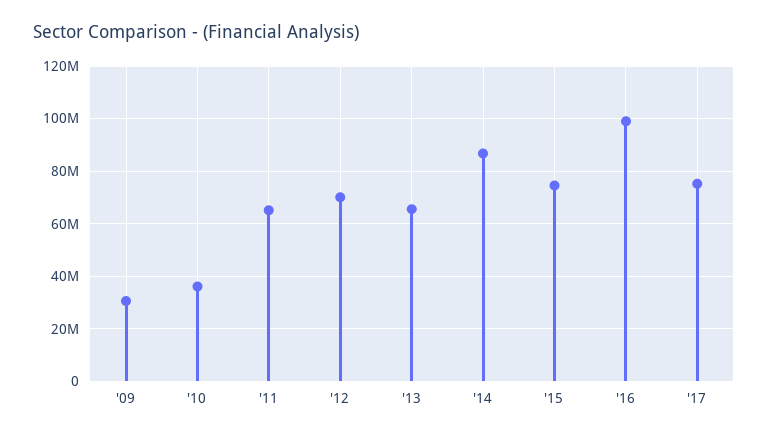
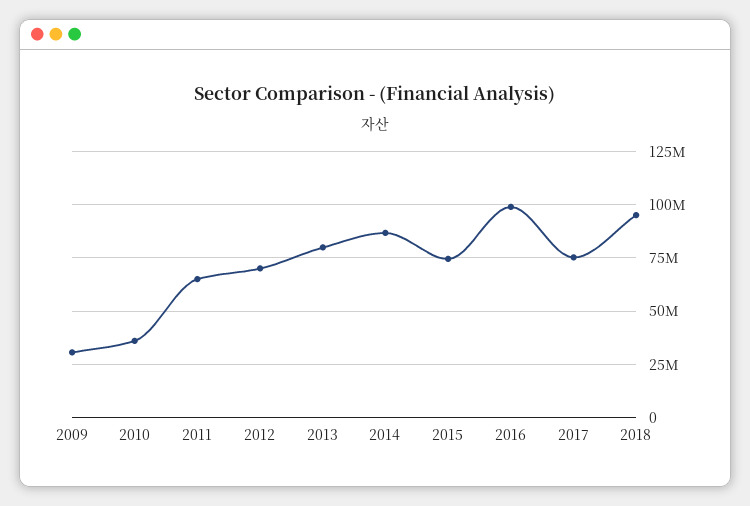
'13: 65000000 -> 80000000
2018: none -> 95000000

